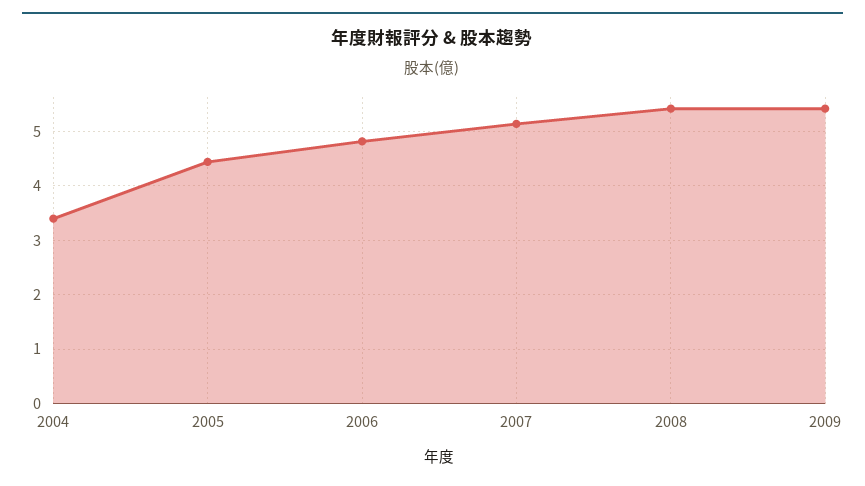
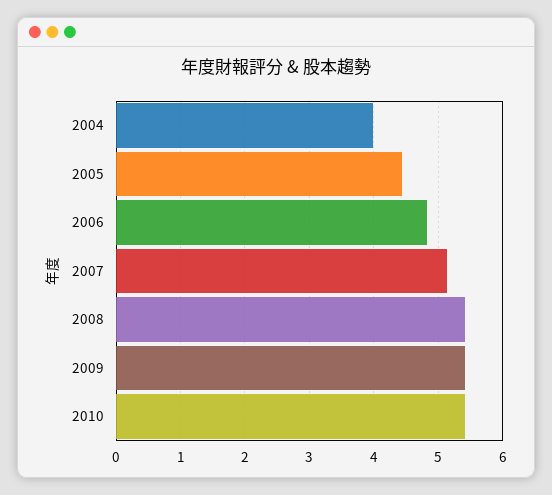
2004: 3.4 -> 4
2010: none -> 5.4

